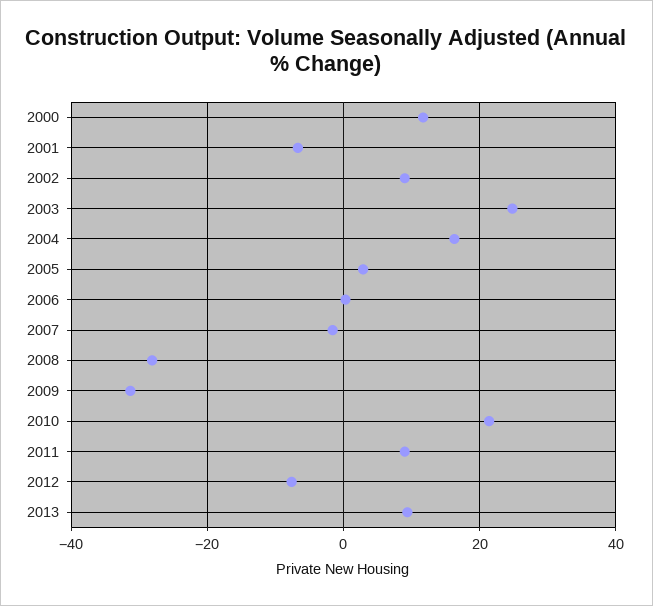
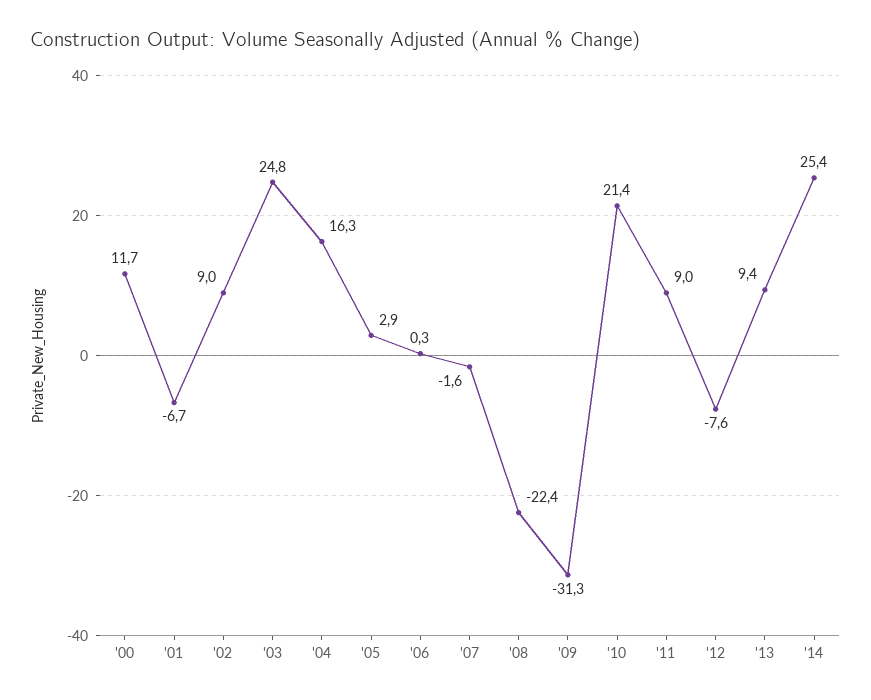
2008: -28 -> -22.4
'14: none -> 25.4

